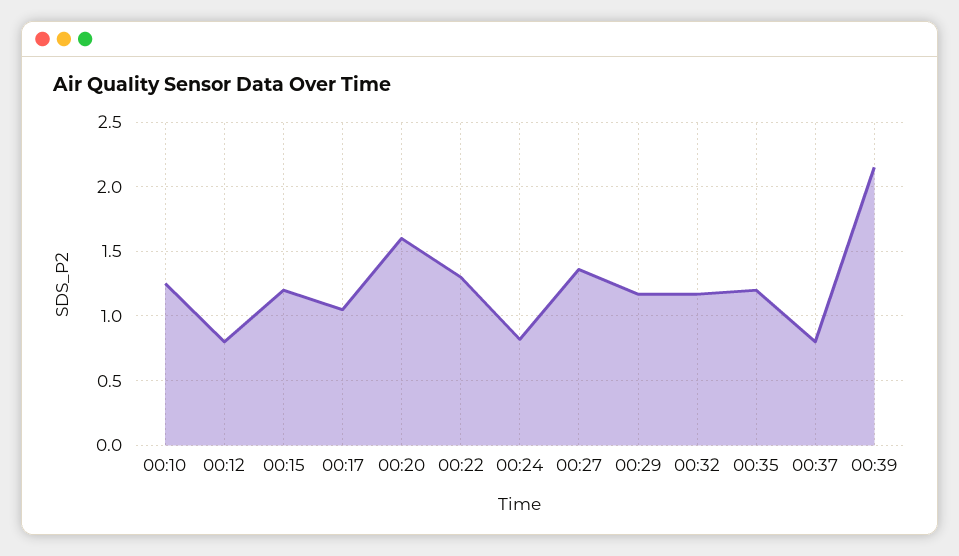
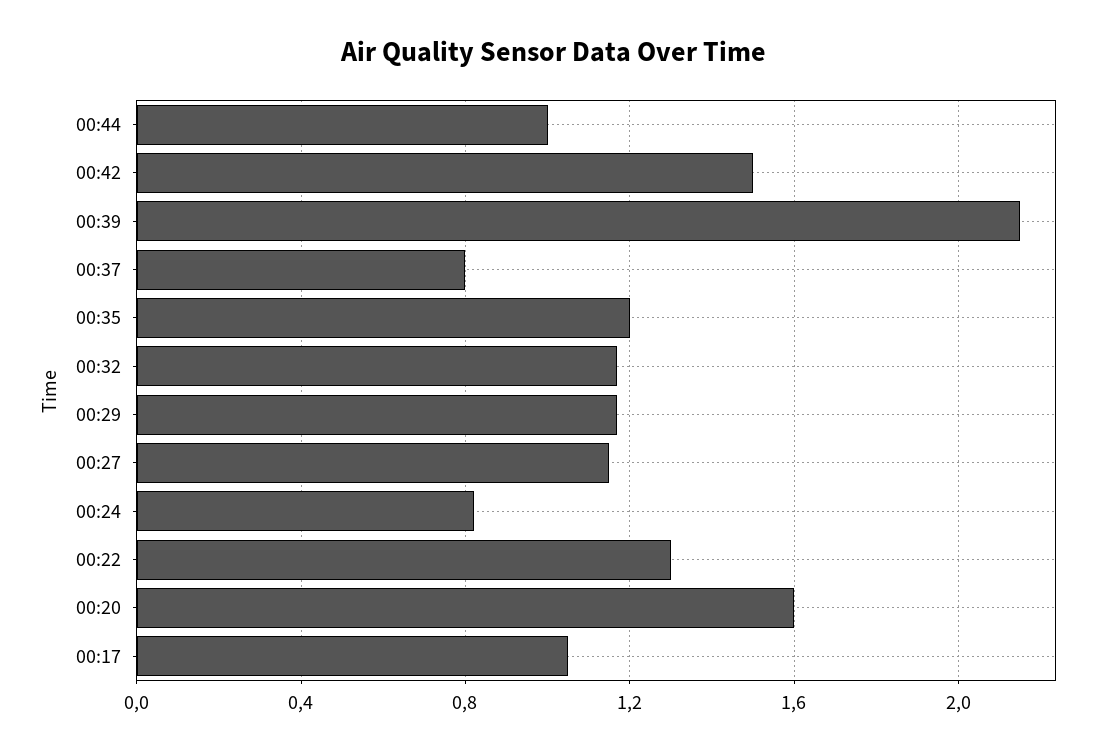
00:10: 1.25 -> none
00:12: 0.8 -> none
00:15: 1.2 -> none
00:27: 1.35 -> 1.15
00:44: none -> 1
00:42: none -> 1.5

